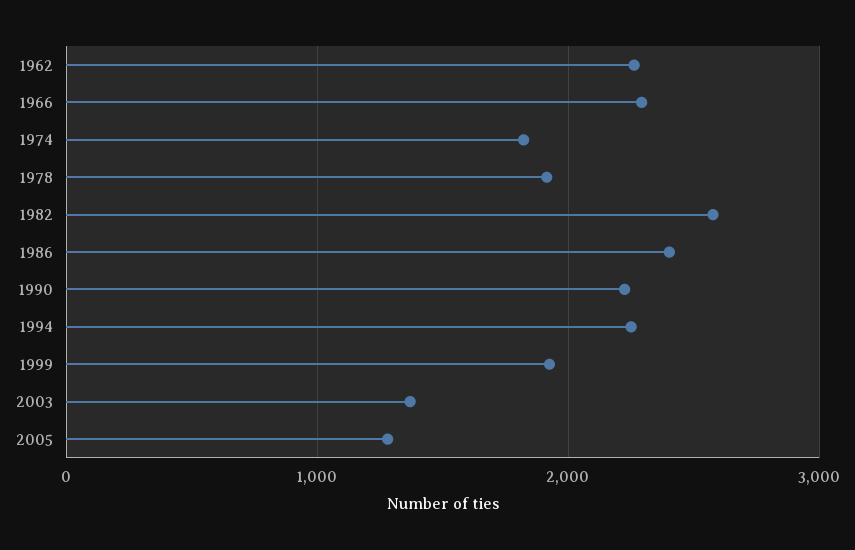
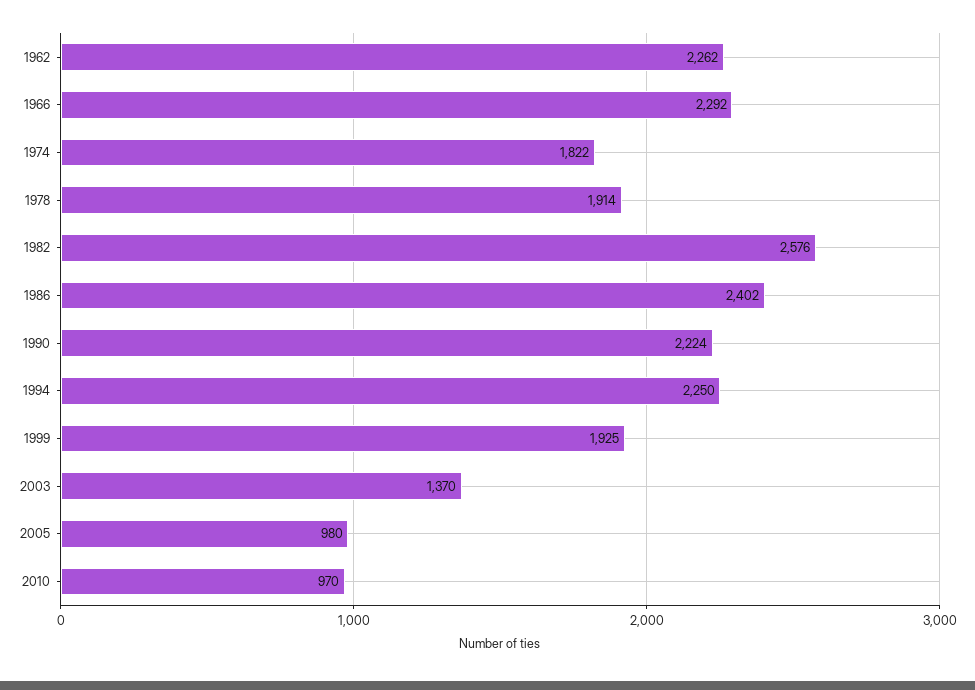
2005: 1300 -> 980
2010: none -> 970

